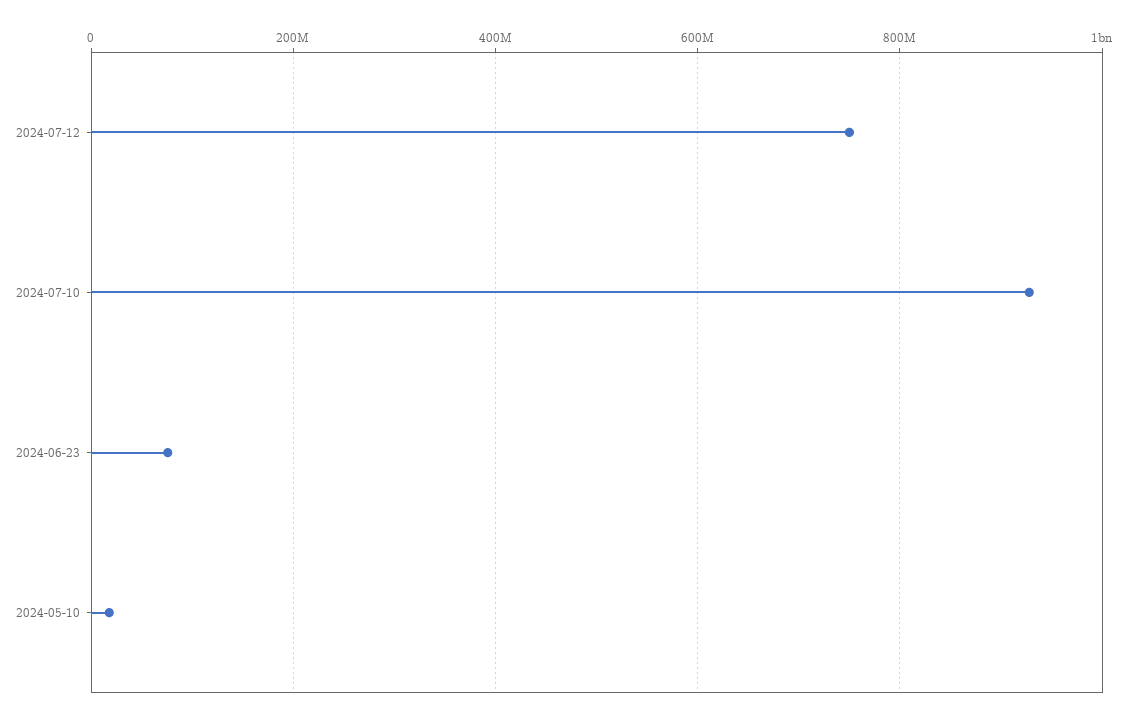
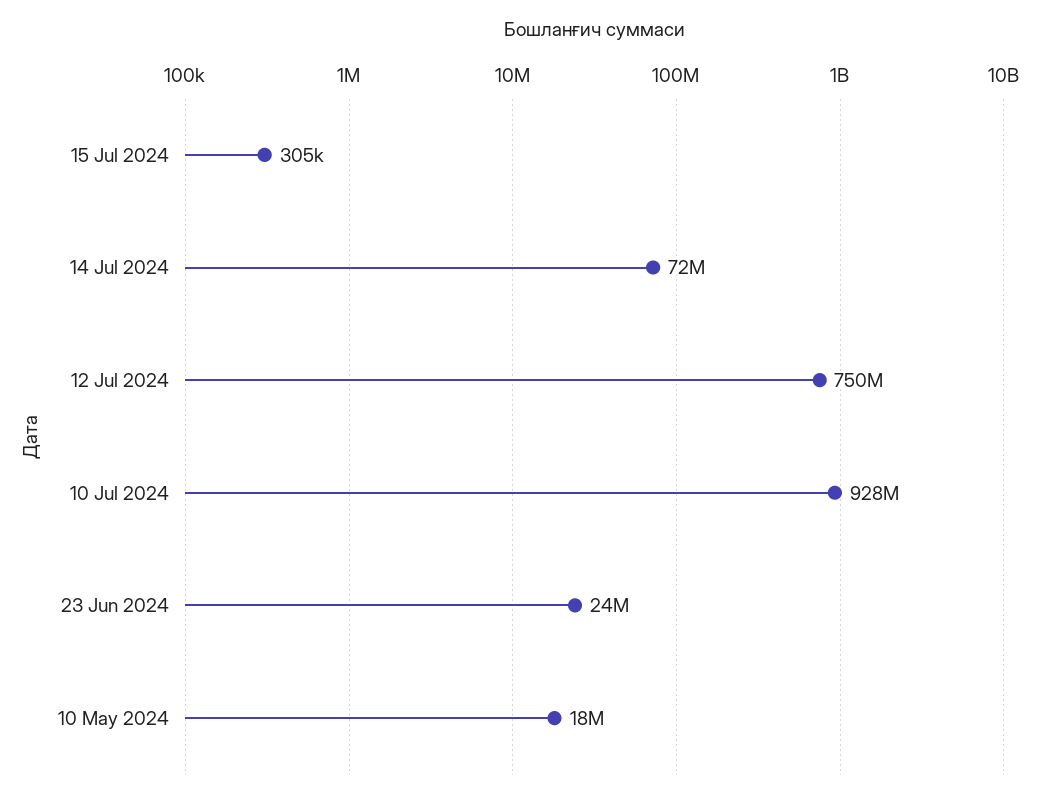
2024-06-23: 80000000 -> 24000000
15 Jul 2024: none -> 305000
14 Jul 2024: none -> 72000000

